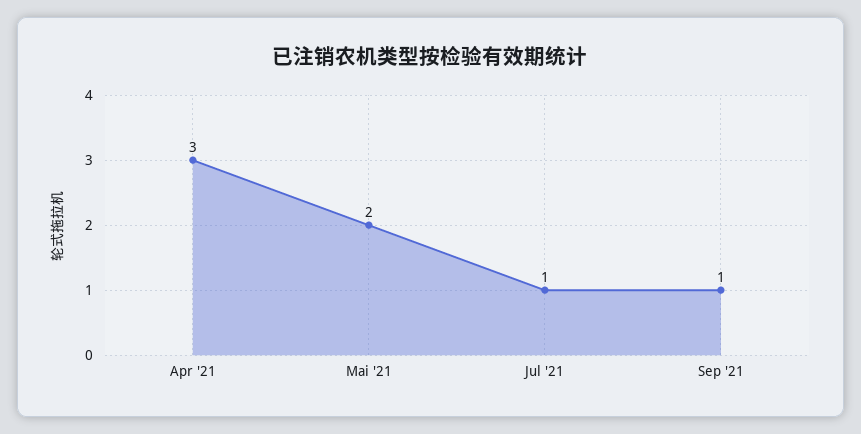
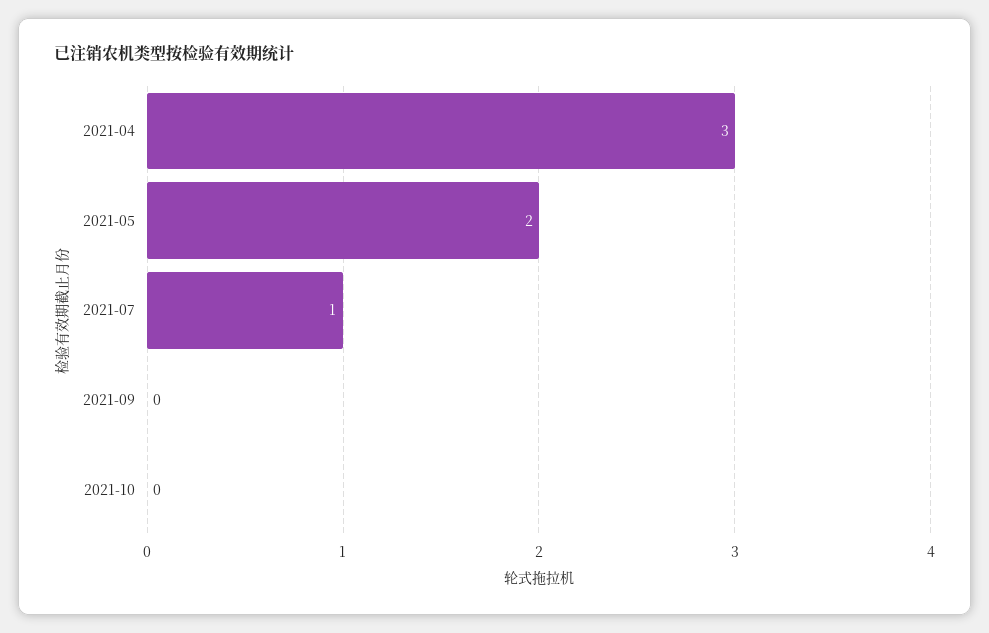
Sep '21: 1 -> 0
2021-10: none -> 0

